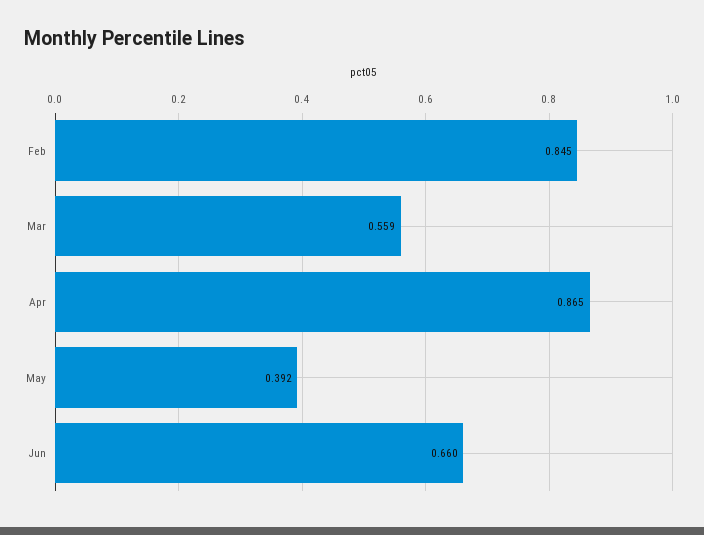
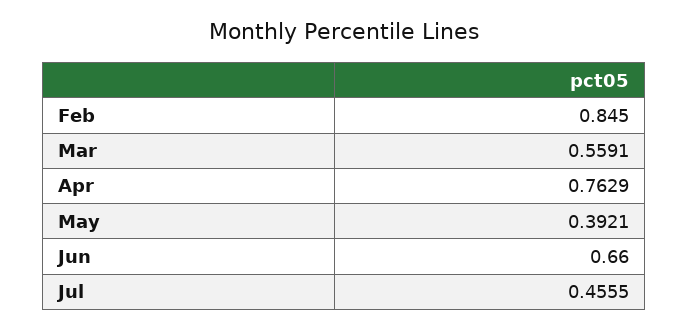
Apr: 0.865 -> 0.7629
Jul: none -> 0.4555

